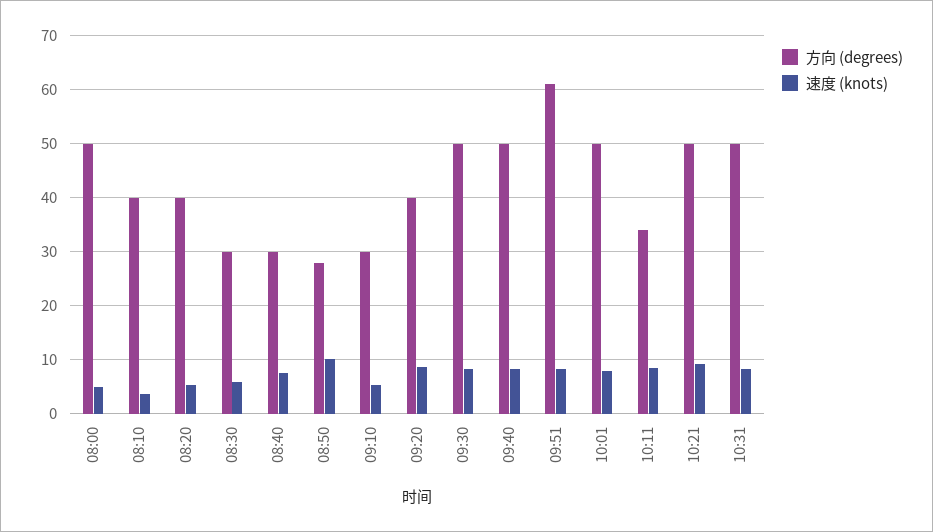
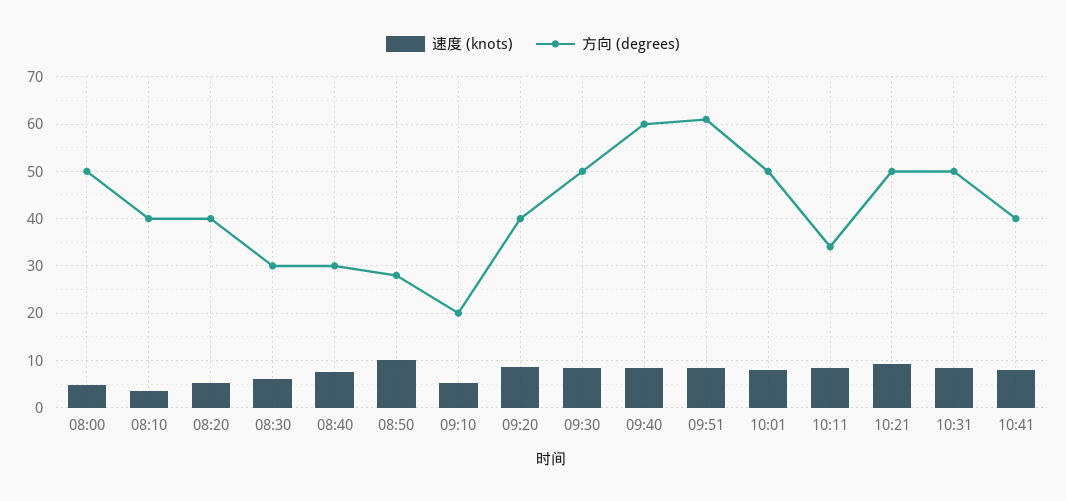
方向 (degrees), 09:10: 30 -> 20
方向 (degrees), 09:40: 50 -> 60
速度 (knots), 10:41: none -> 8
方向 (degrees), 10:41: none -> 40

